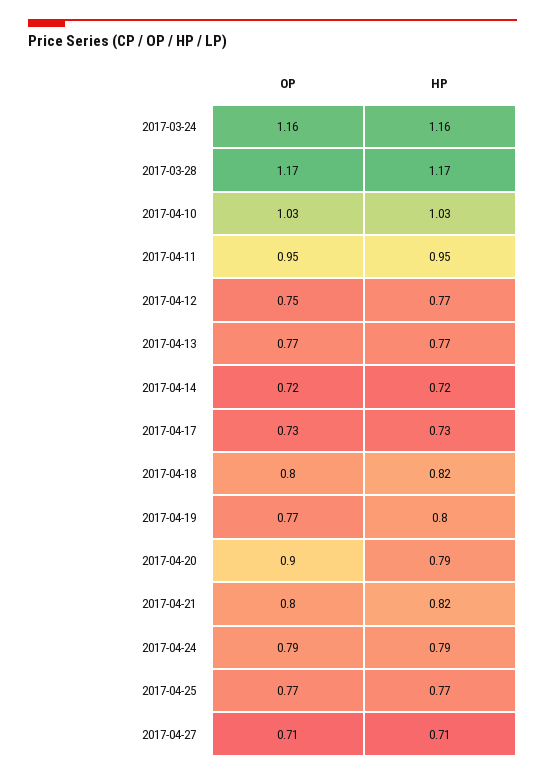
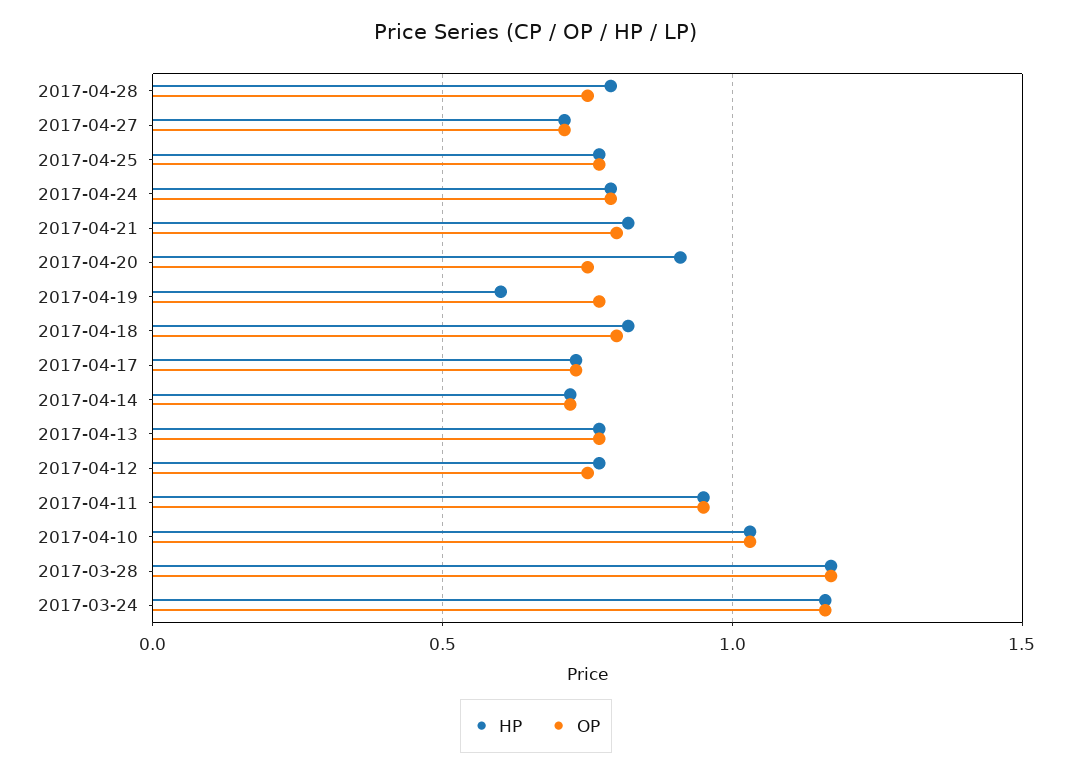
HP, 2017-04-19: 0.8 -> 0.6
OP, 2017-04-20: 0.9 -> 0.75
HP, 2017-04-20: 0.79 -> 0.9
HP, 2017-04-28: none -> 0.8
OP, 2017-04-28: none -> 0.75

